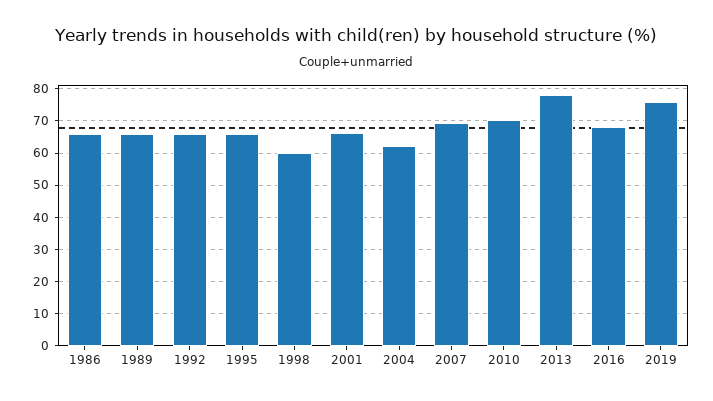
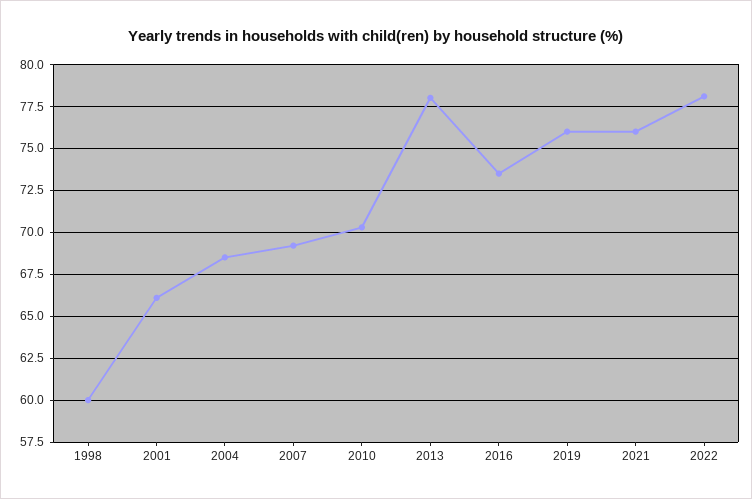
1986: 66 -> none
1989: 66 -> none
1992: 66 -> none
1995: 66 -> none
2004: 62 -> 68.5
2016: 68 -> 73.5
2021: none -> 76
2022: none -> 78

